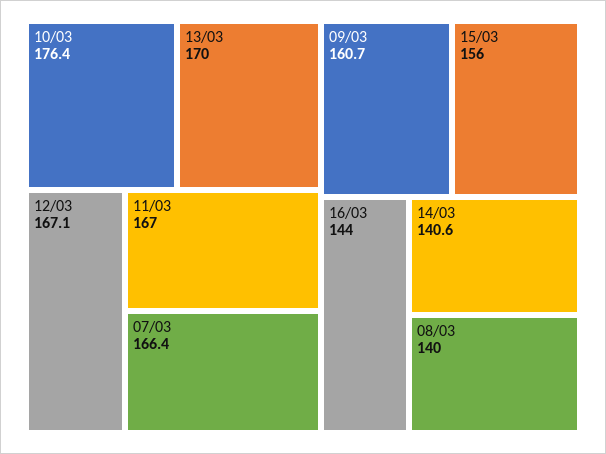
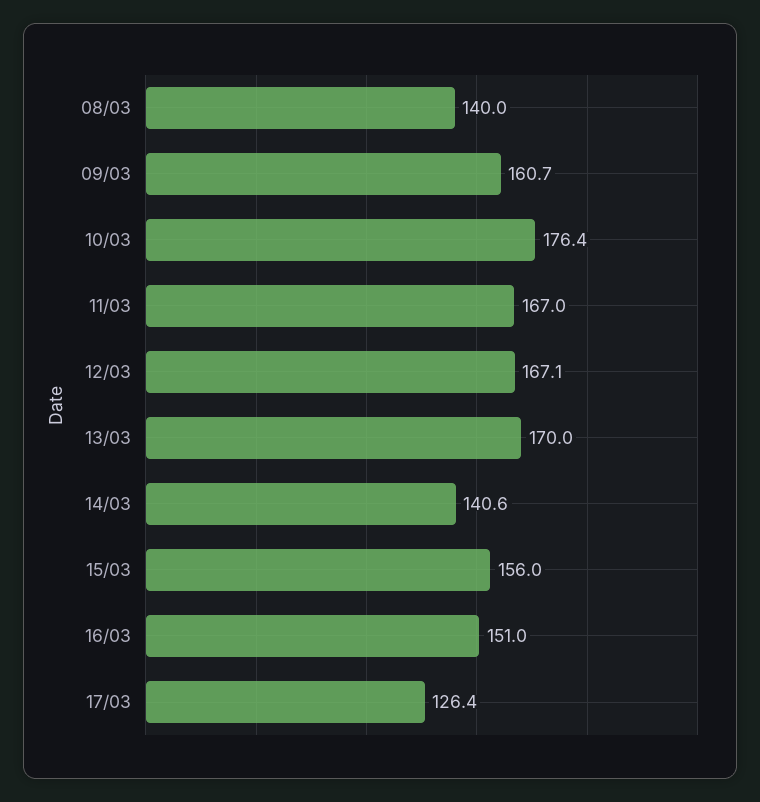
07/03: 166.4 -> none
16/03: 144 -> 151
17/03: none -> 126.4

